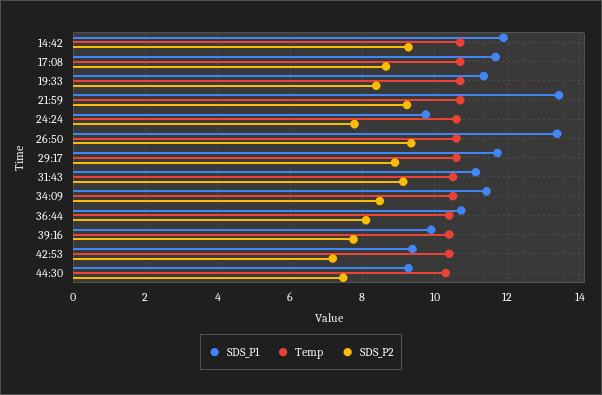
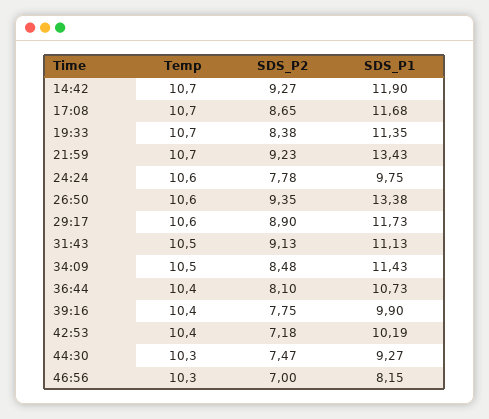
SDS_P1, 42:53: 9.4 -> 10.19
Temp, 46:56: none -> 10.3
SDS_P2, 46:56: none -> 7
SDS_P1, 46:56: none -> 8.15

